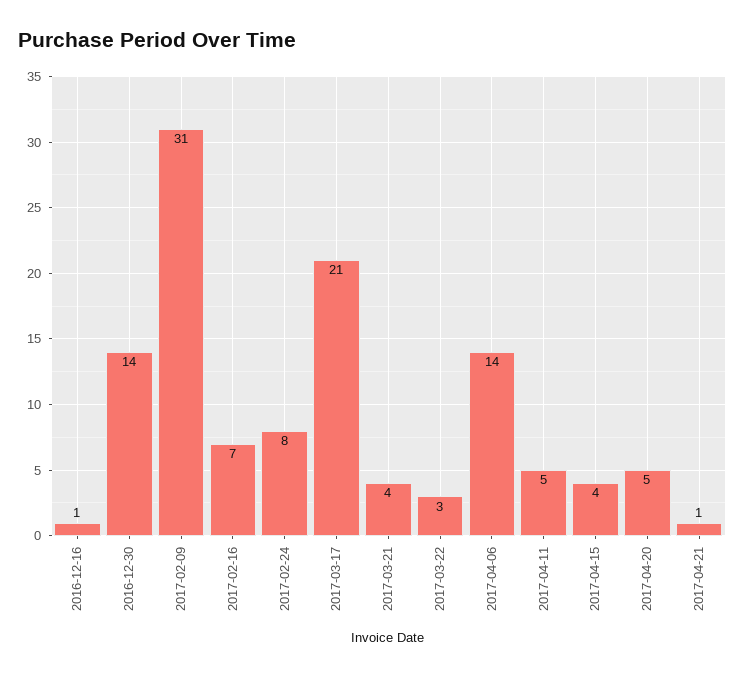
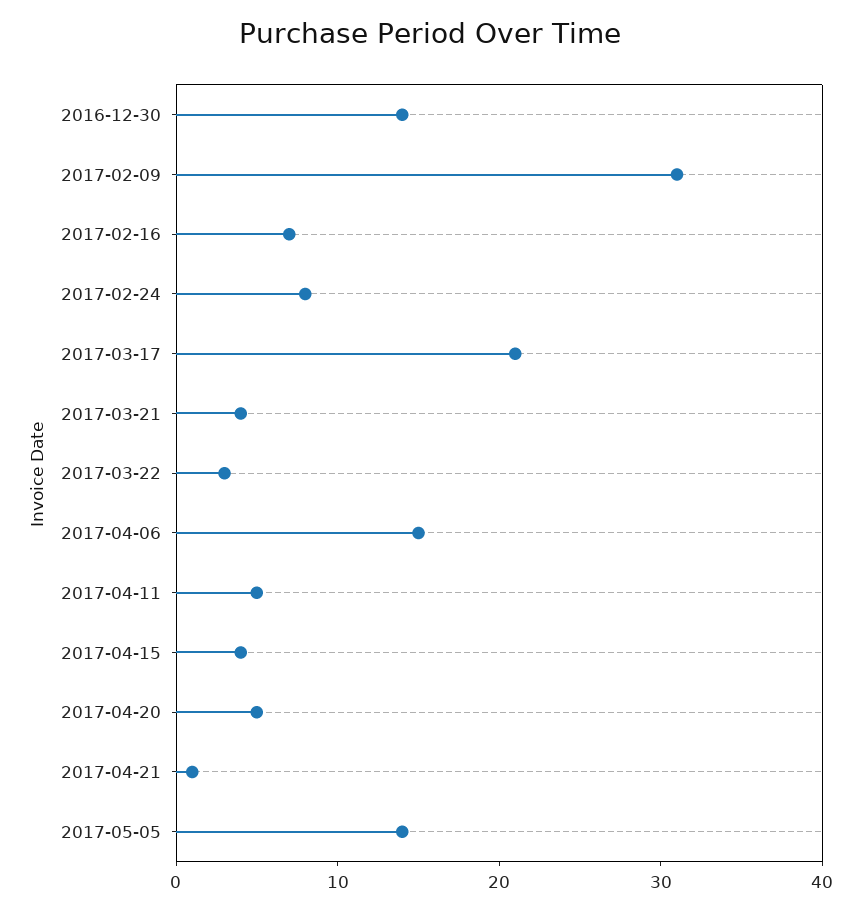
2016-12-16: 1 -> none
2017-04-06: 14 -> 15
2017-05-05: none -> 14

